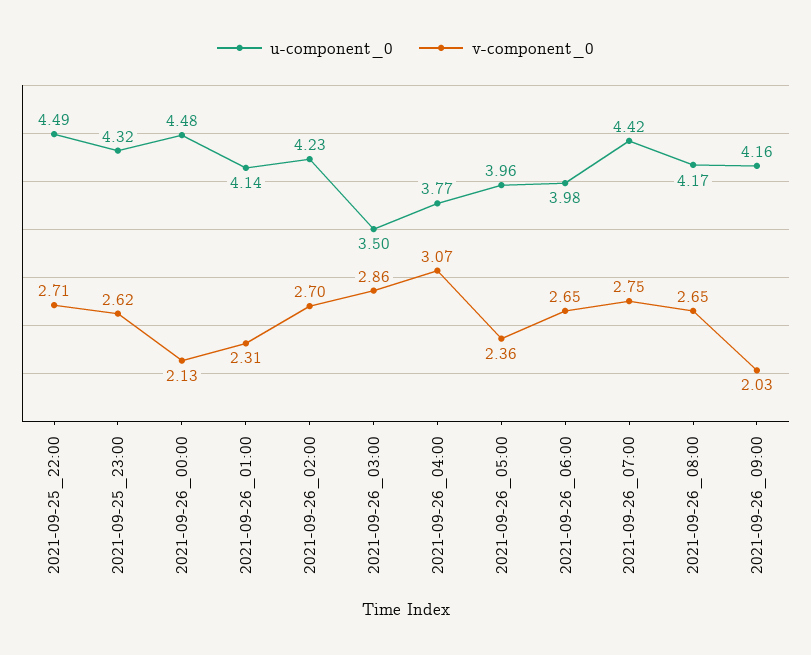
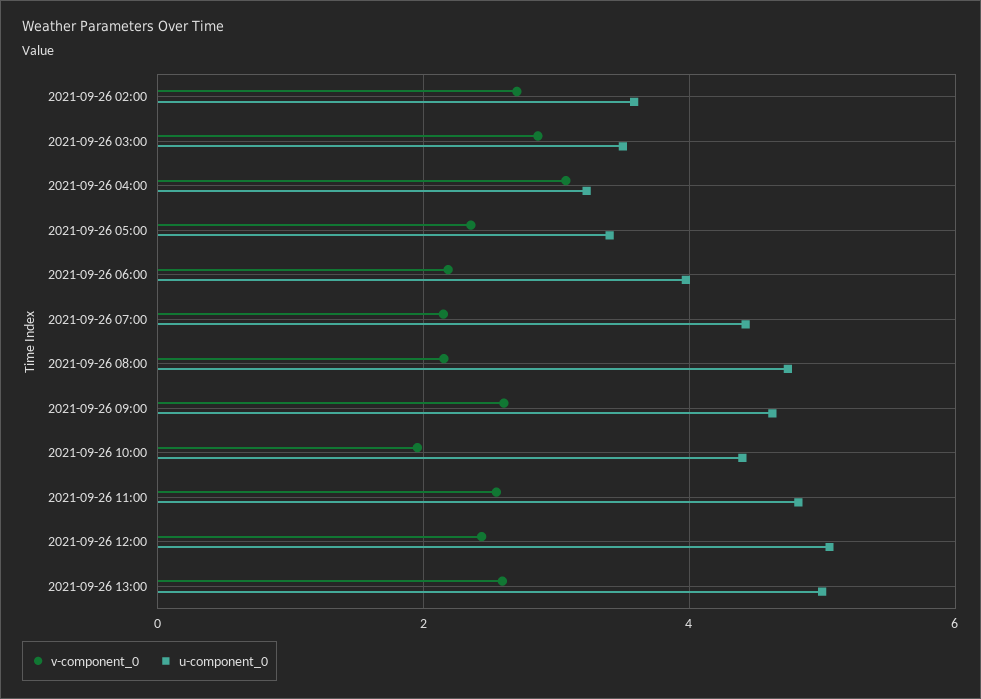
u-component_0, 2021-09-25_22:00: 4.49 -> none
v-component_0, 2021-09-25_22:00: 2.71 -> none
u-component_0, 2021-09-25_23:00: 4.32 -> none
v-component_0, 2021-09-25_23:00: 2.62 -> none
u-component_0, 2021-09-26_00:00: 4.48 -> none
v-component_0, 2021-09-26_00:00: 2.13 -> none
u-component_0, 2021-09-26_01:00: 4.14 -> none
v-component_0, 2021-09-26_01:00: 2.31 -> none
u-component_0, 2021-09-26_02:00: 4.23 -> 3.6
u-component_0, 2021-09-26_04:00: 3.77 -> 3.2
u-component_0, 2021-09-26_05:00: 3.96 -> 3.4
v-component_0, 2021-09-26_06:00: 2.65 -> 2.2
v-component_0, 2021-09-26_07:00: 2.75 -> 2.2
u-component_0, 2021-09-26_08:00: 4.17 -> 4.8
v-component_0, 2021-09-26_08:00: 2.65 -> 2.2
u-component_0, 2021-09-26_09:00: 4.16 -> 4.6
v-component_0, 2021-09-26_09:00: 2.03 -> 2.6
v-component_0, 2021-09-26 10:00: none -> 2
u-component_0, 2021-09-26 10:00: none -> 4.4
v-component_0, 2021-09-26 11:00: none -> 2.6
u-component_0, 2021-09-26 11:00: none -> 4.8
v-component_0, 2021-09-26 12:00: none -> 2.4
u-component_0, 2021-09-26 12:00: none -> 5
v-component_0, 2021-09-26 13:00: none -> 2.6
u-component_0, 2021-09-26 13:00: none -> 5

